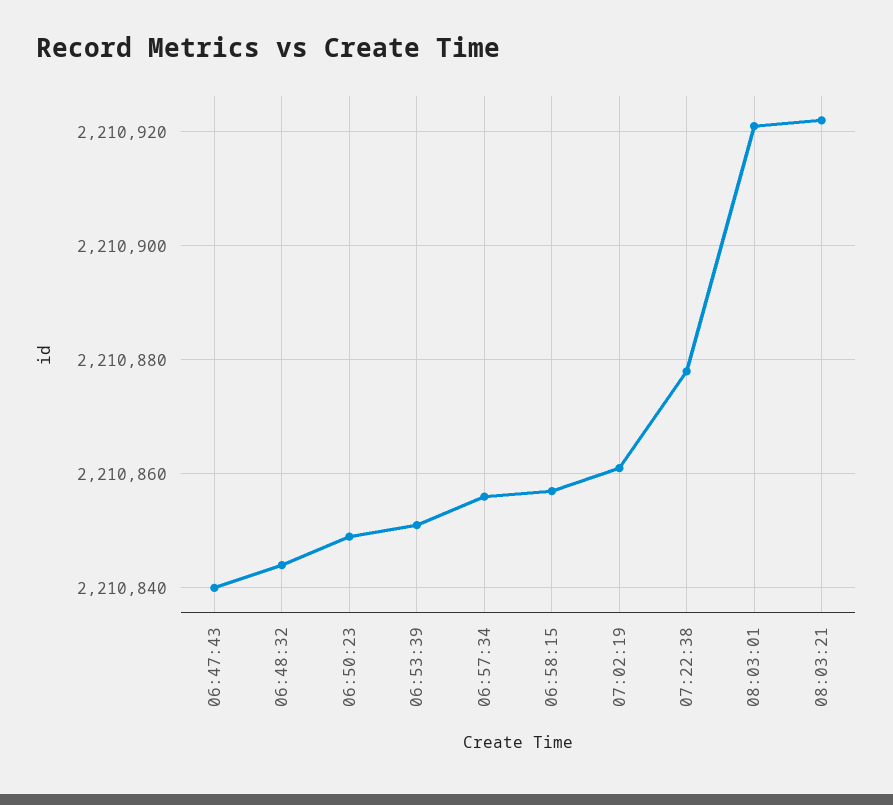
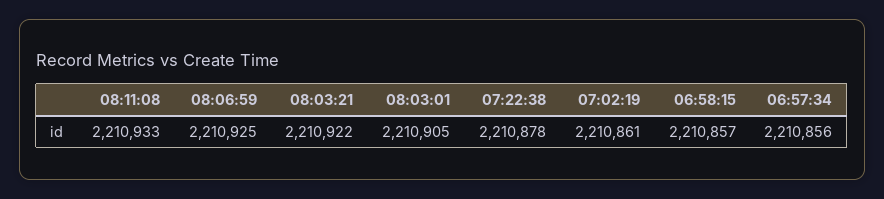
06:47:43: 2210840 -> none
06:48:32: 2210845 -> none
06:50:23: 2210850 -> none
06:53:39: 2210850 -> none
08:03:01: 2210920 -> 2210905
08:11:08: none -> 2210933
08:06:59: none -> 2210925

